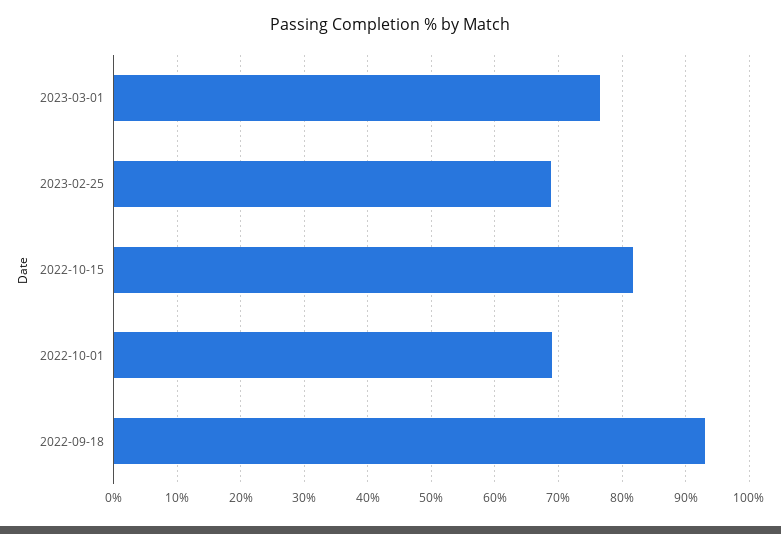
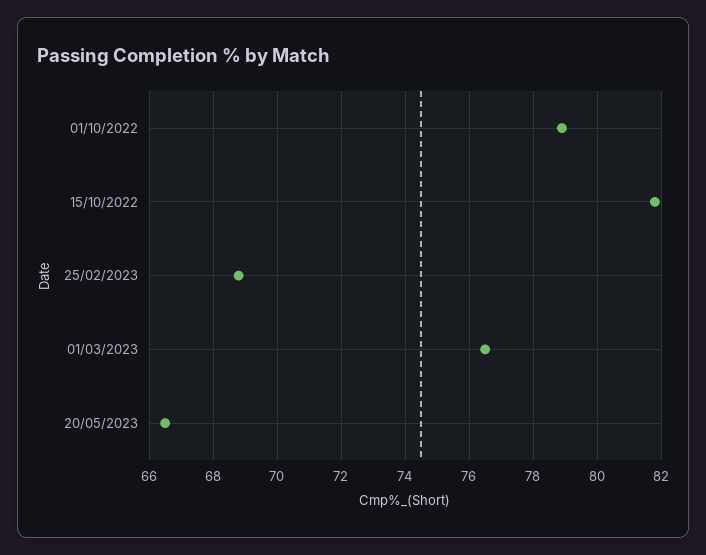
2022-10-01: 69 -> 79
2022-09-18: 93 -> none
20/05/2023: none -> 66.5

